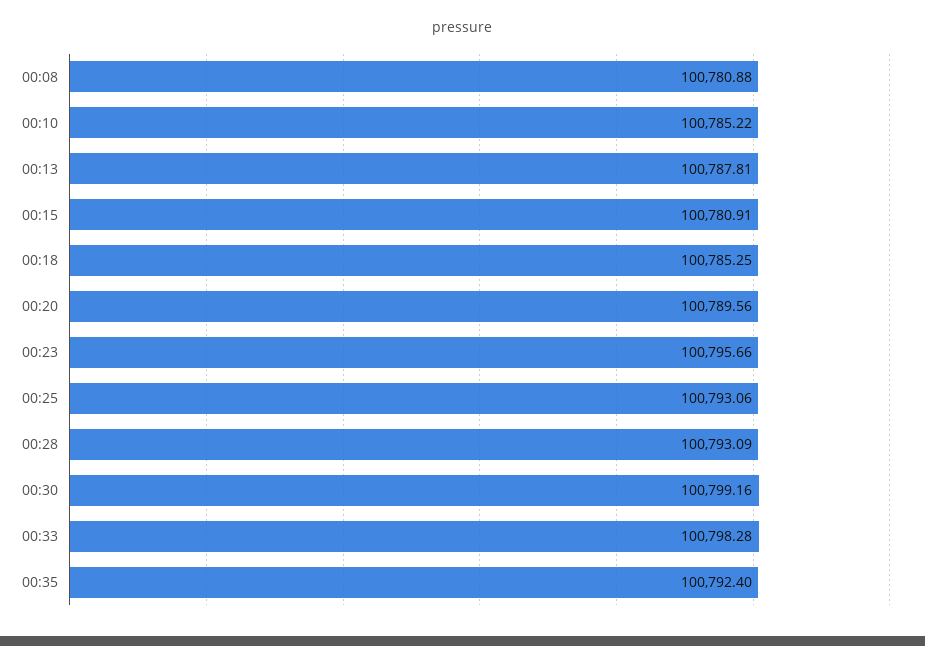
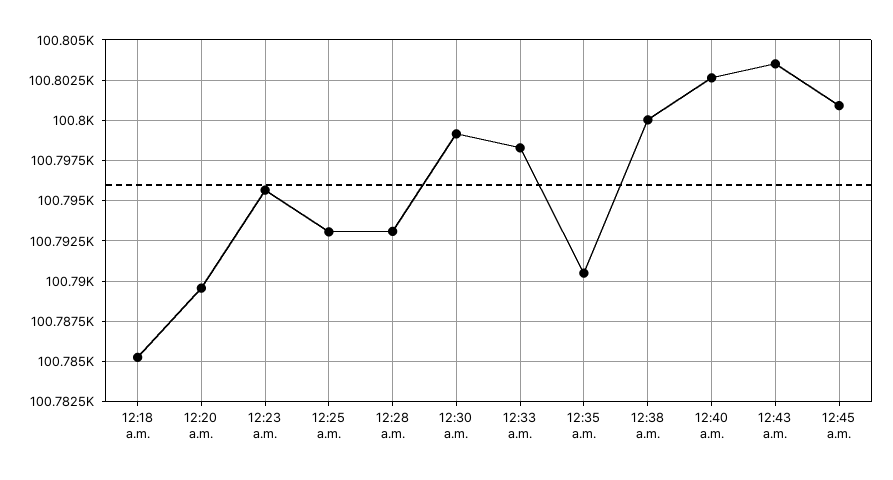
00:08: 100780.88 -> none
00:10: 100785.22 -> none
00:13: 100787.81 -> none
00:15: 100780.91 -> none
00:35: 100792.4 -> 100790.5
12:38 a.m.: none -> 100800
12:40 a.m.: none -> 100802.5
12:43 a.m.: none -> 100803.5
12:45 a.m.: none -> 100801

